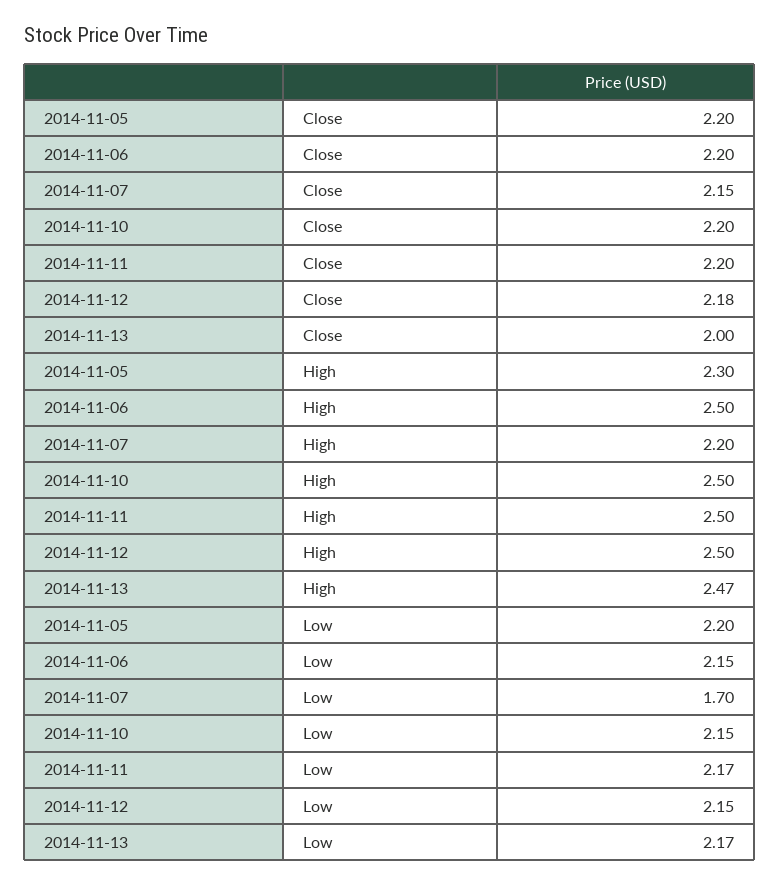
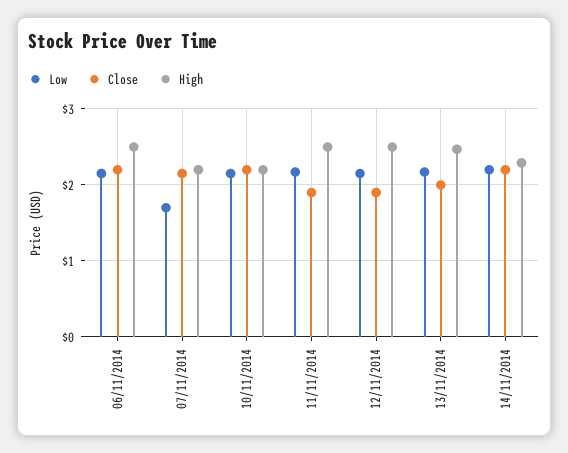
Close, 2014-11-05: 2.2 -> none
Close, 2014-11-11: 2.2 -> 1.9
Close, 2014-11-12: 2.18 -> 1.9
High, 2014-11-05: 2.3 -> none
High, 2014-11-10: 2.5 -> 2.2
Low, 2014-11-05: 2.2 -> none
Low, 14/11/2014: none -> 2.2
Close, 14/11/2014: none -> 2.2
High, 14/11/2014: none -> 2.3

